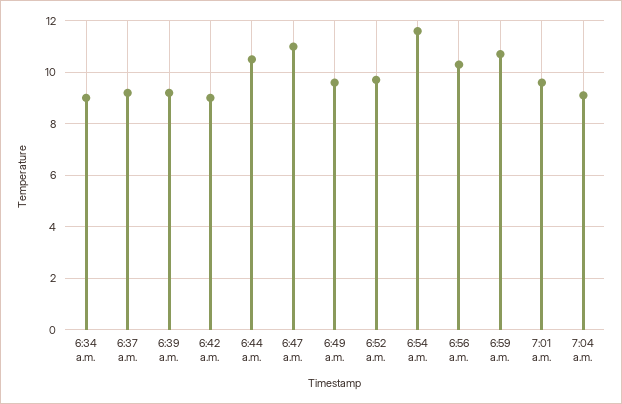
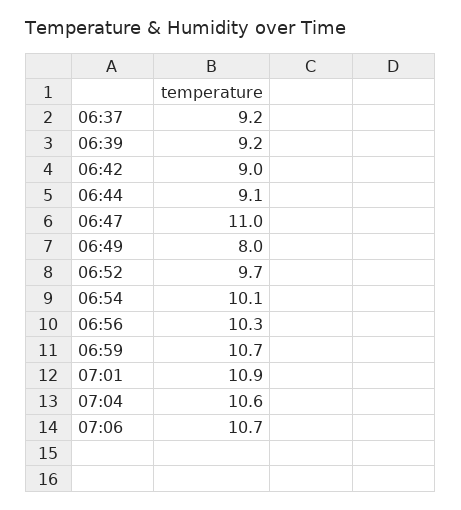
6:34 a.m.: 9 -> none
6:44 a.m.: 10.5 -> 9.1
6:49 a.m.: 9.5 -> 8
6:54 a.m.: 11.5 -> 10.1
7:01 a.m.: 9.5 -> 10.9
7:04 a.m.: 9 -> 10.6
07:06: none -> 10.7

